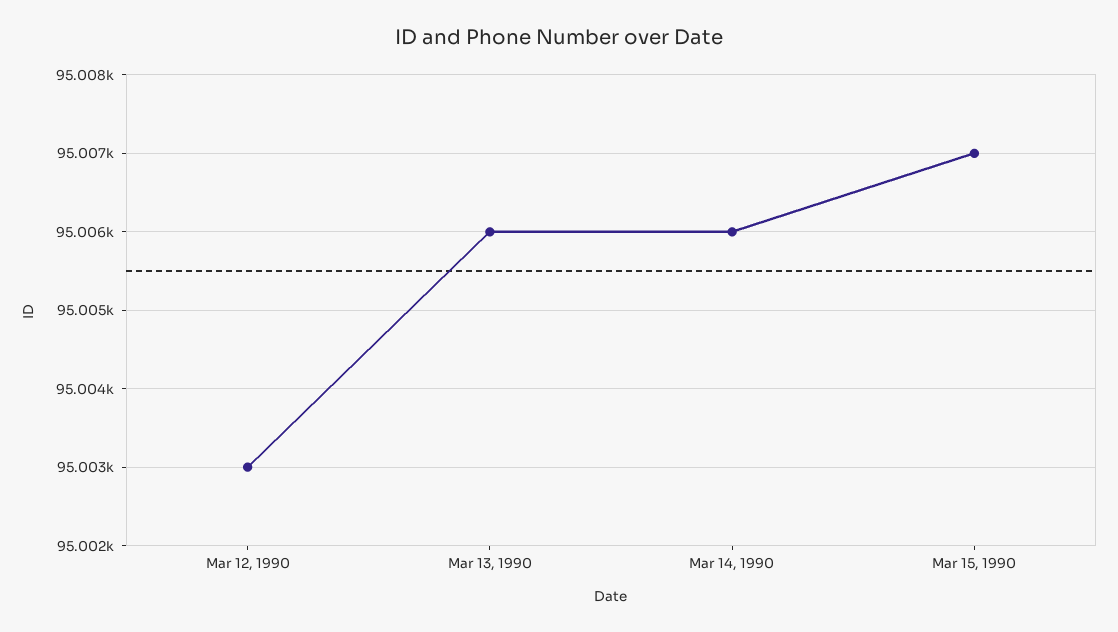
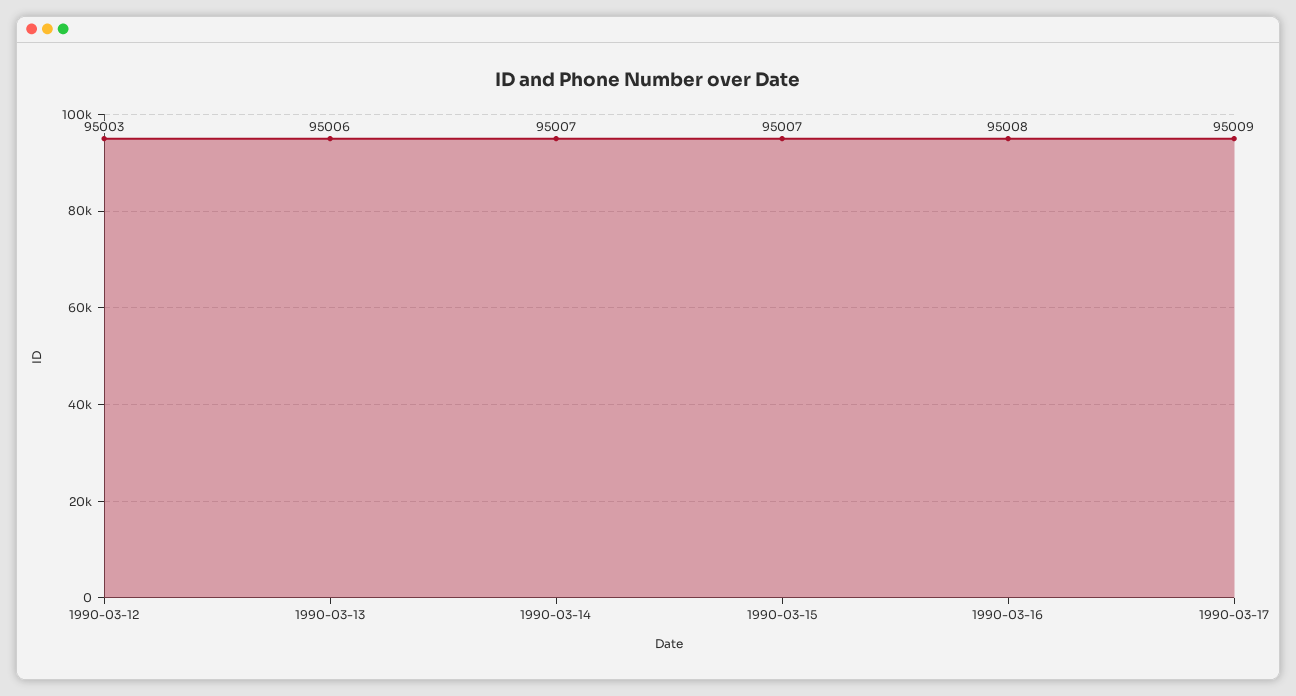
Mar 14, 1990: 95006 -> 95007
1990-03-16: none -> 95008
1990-03-17: none -> 95009

